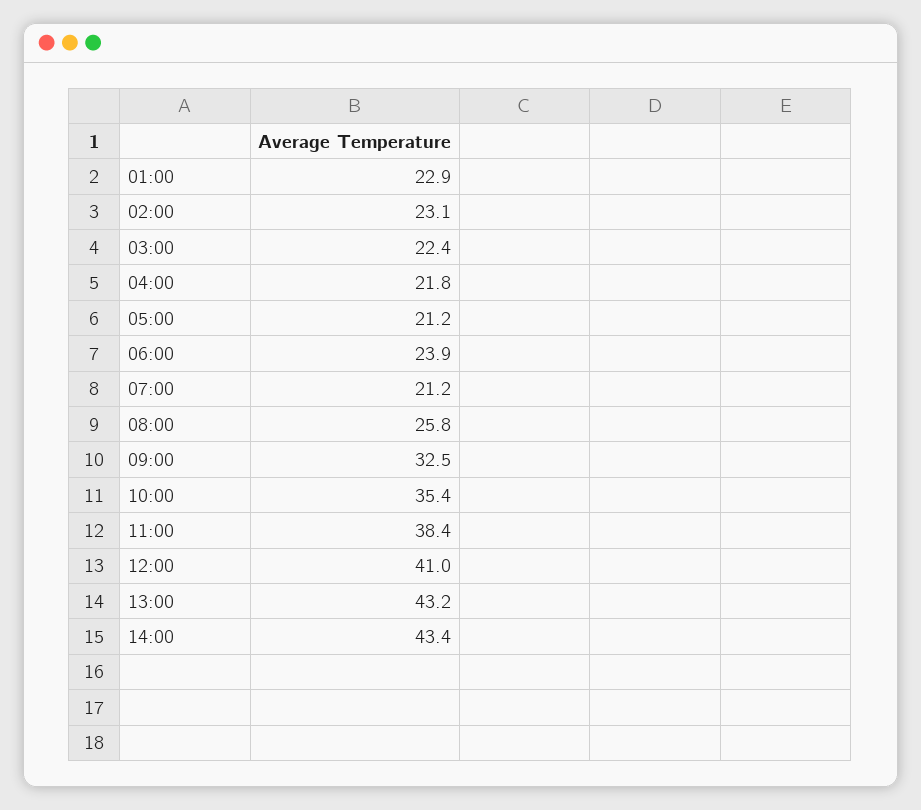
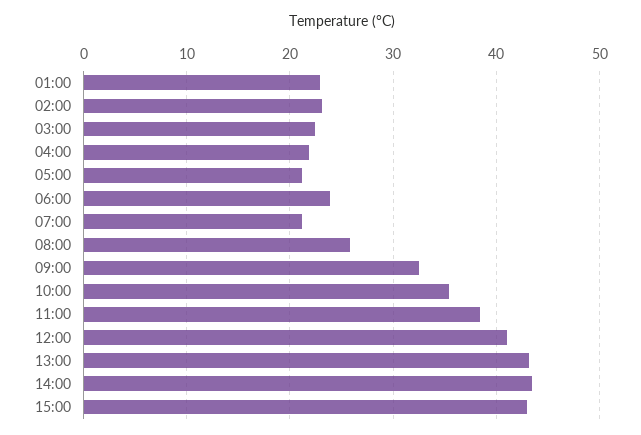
15:00: none -> 43

